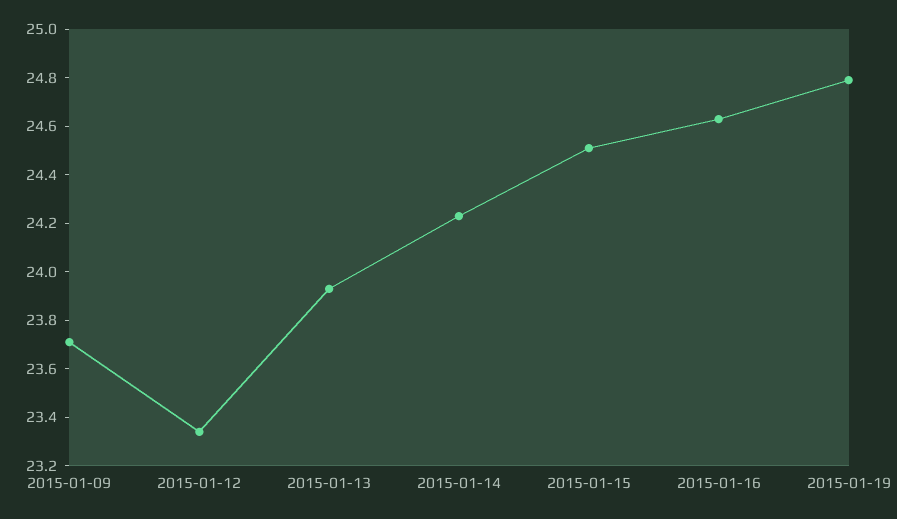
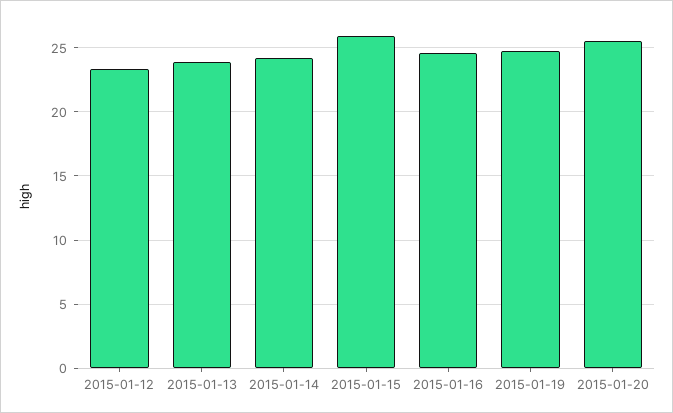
2015-01-09: 23.7 -> none
2015-01-15: 24.5 -> 26
2015-01-20: none -> 25.5

